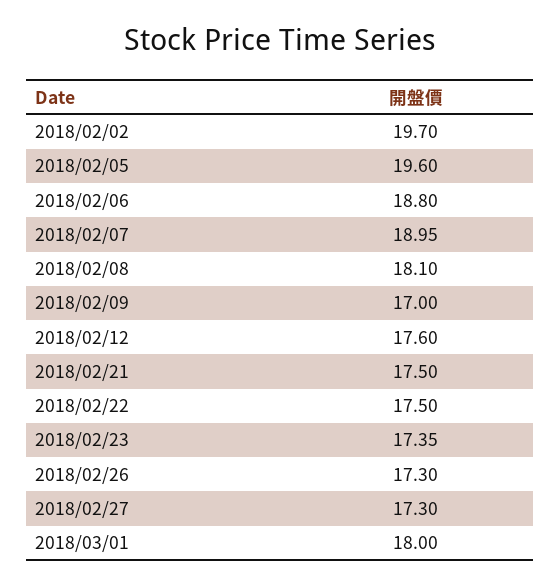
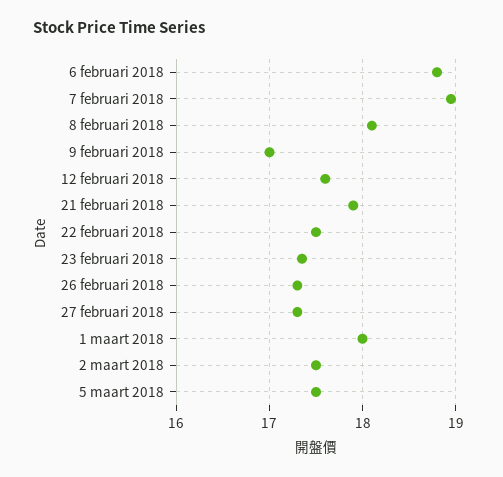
2018/02/02: 19.7 -> none
2018/02/05: 19.6 -> none
2018/02/21: 17.5 -> 17.9
2 maart 2018: none -> 17.5
5 maart 2018: none -> 17.5

